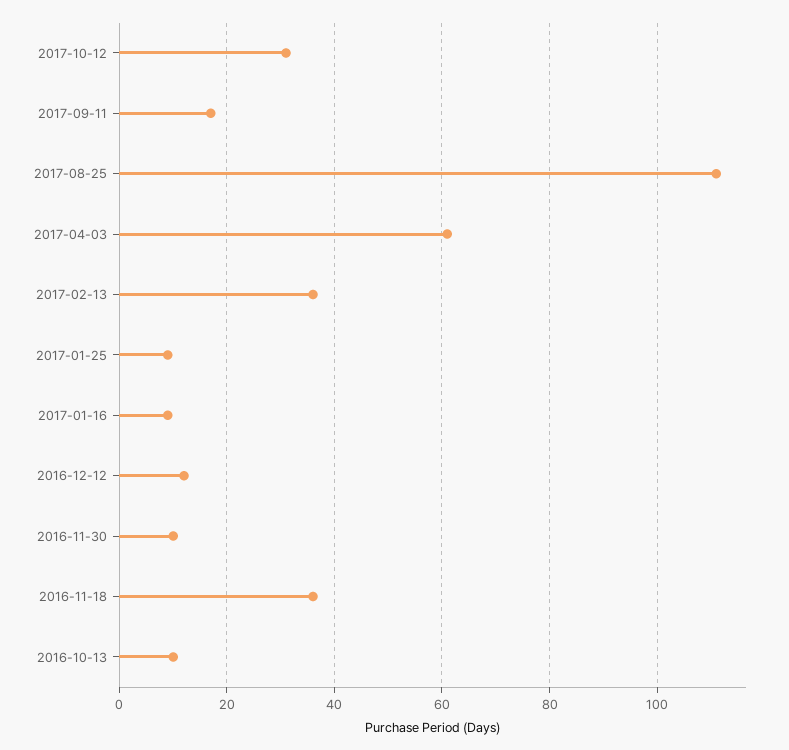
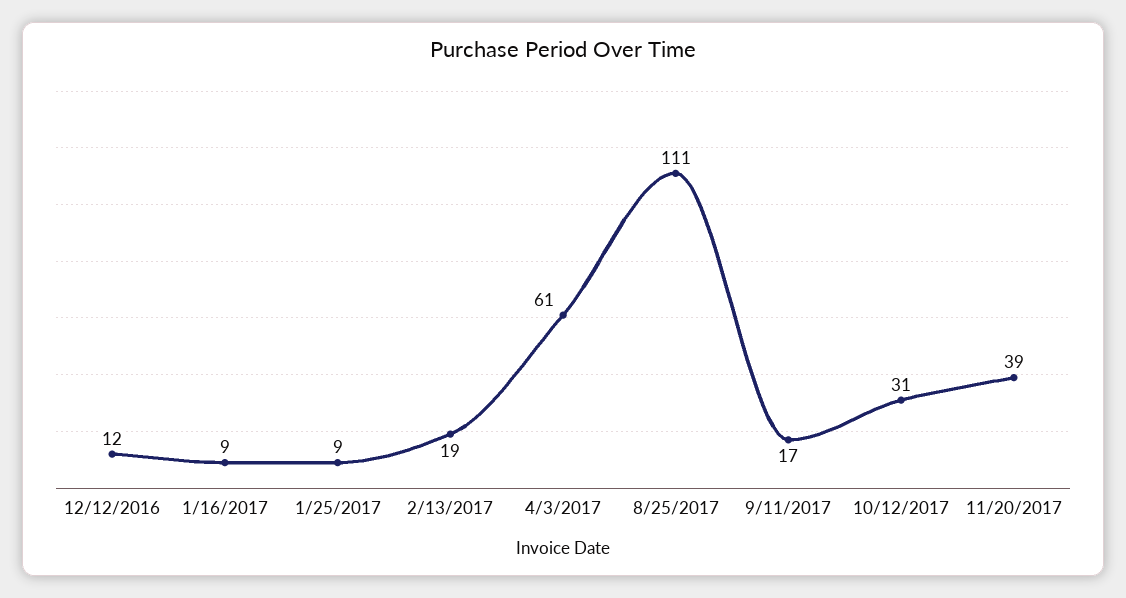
2017-02-13: 35 -> 19
2016-11-30: 10 -> none
2016-11-18: 35 -> none
2016-10-13: 10 -> none
11/20/2017: none -> 39

